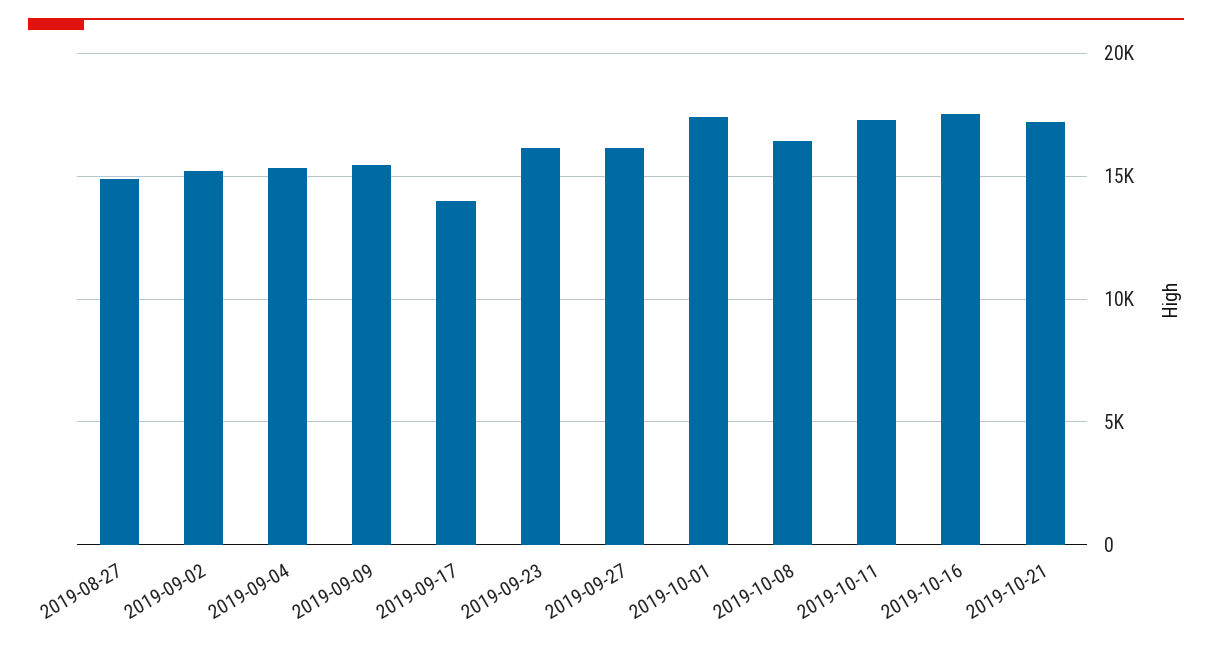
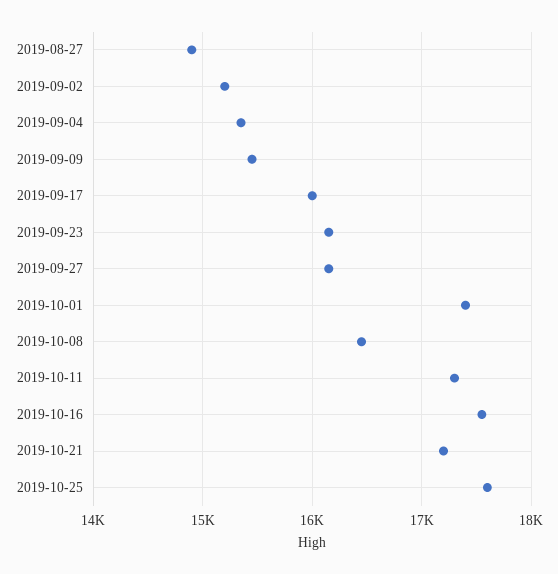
2019-09-17: 14000 -> 16000
2019-10-25: none -> 17600

